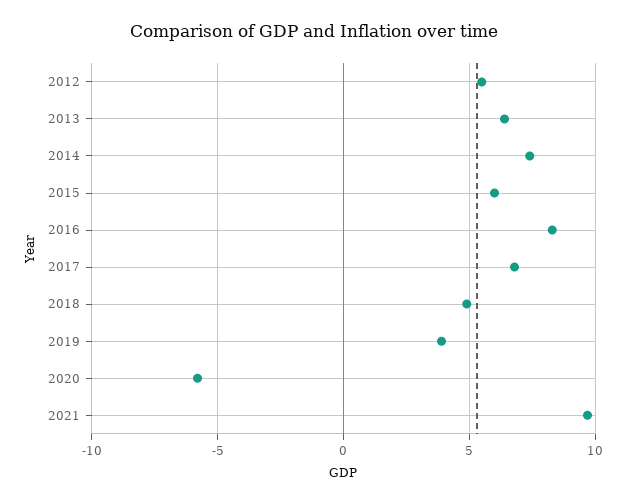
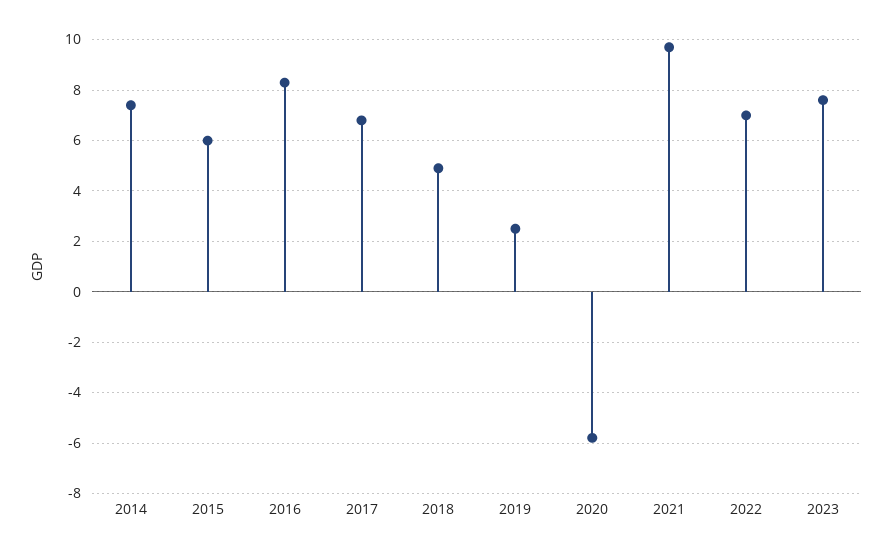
2012: 5.5 -> none
2013: 6.5 -> none
2019: 4 -> 2.5
2022: none -> 7
2023: none -> 7.5

